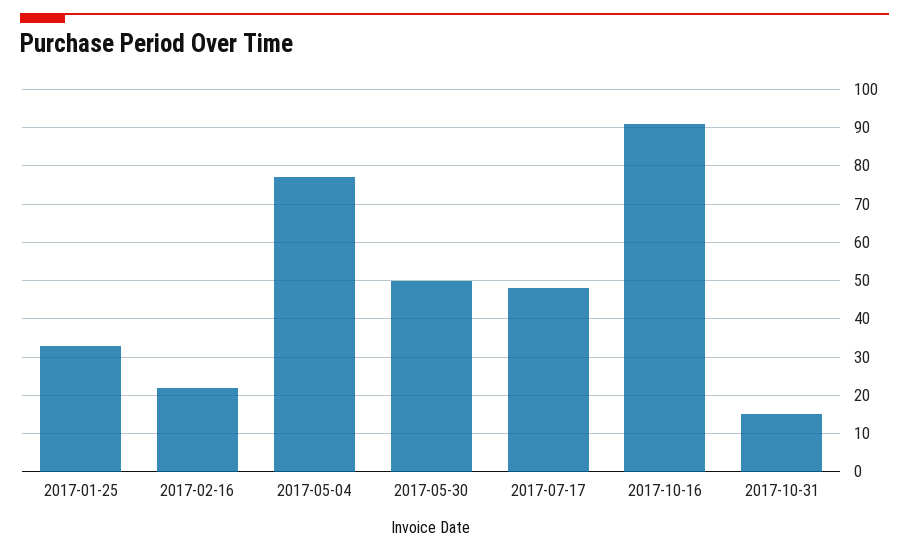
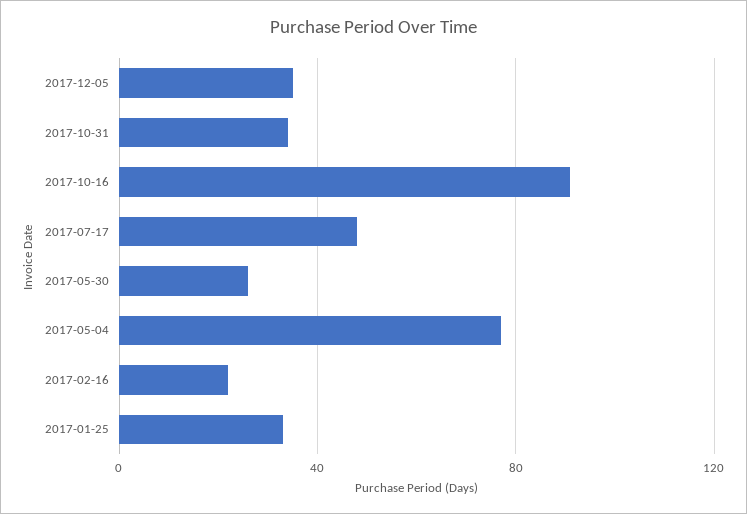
2017-05-30: 50 -> 25
2017-10-31: 15 -> 35
2017-12-05: none -> 35

